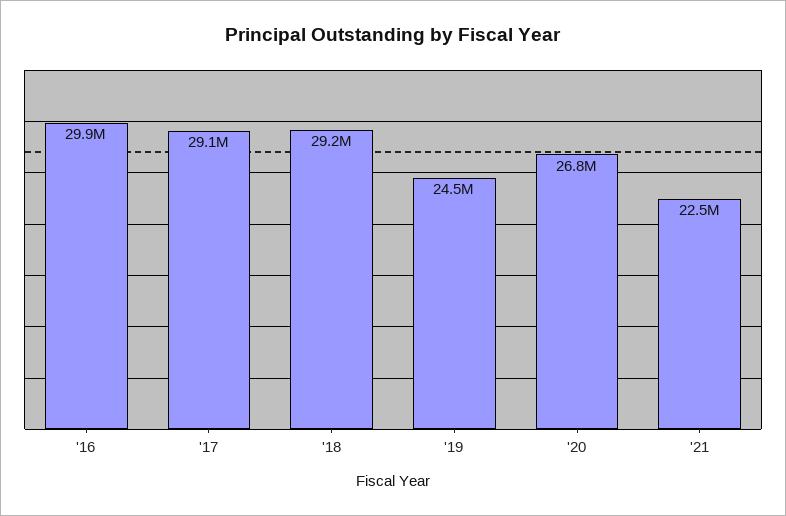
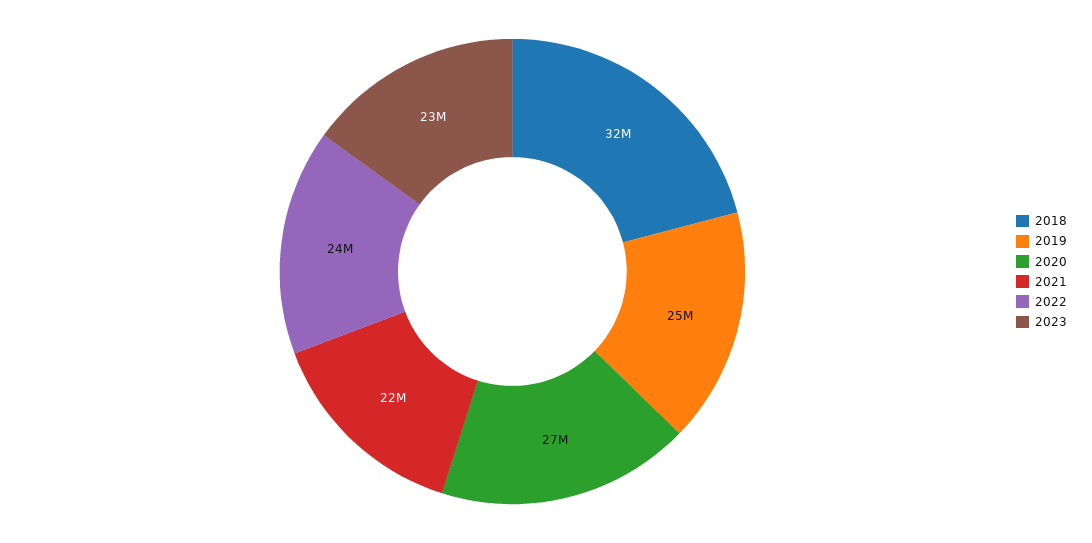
'16: 29900000 -> none
'17: 29100000 -> none
'18: 29200000 -> 32000000
2022: none -> 24000000
2023: none -> 23000000

